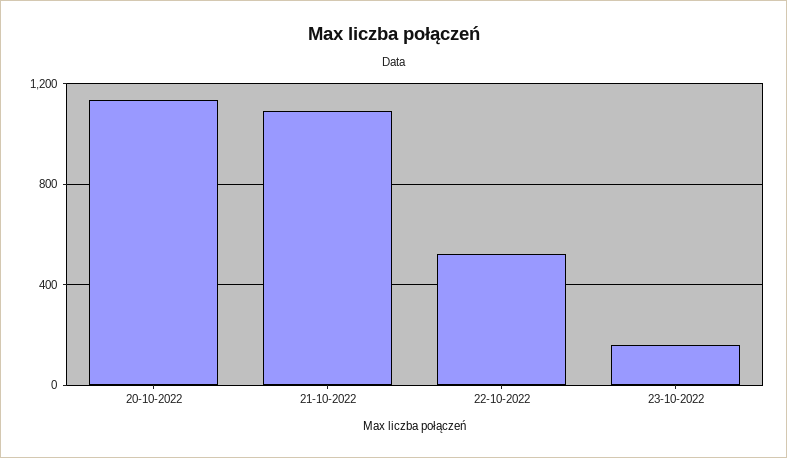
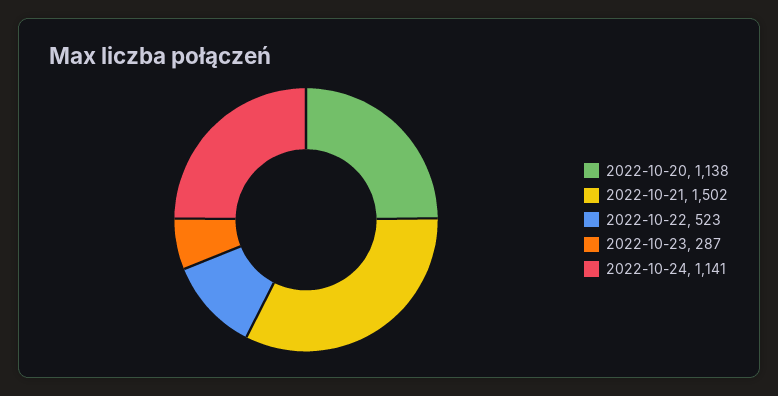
21-10-2022: 1100 -> 1502
23-10-2022: 150 -> 287
2022-10-24: none -> 1141

